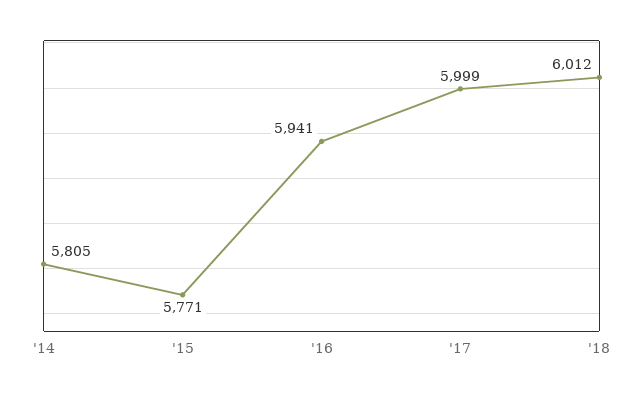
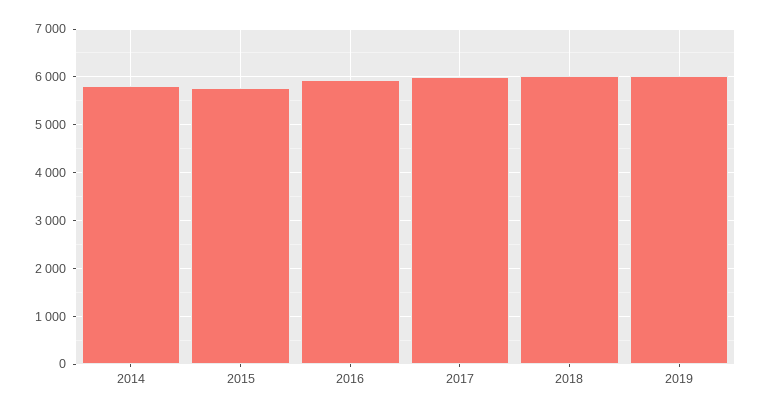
2019: none -> 6000

